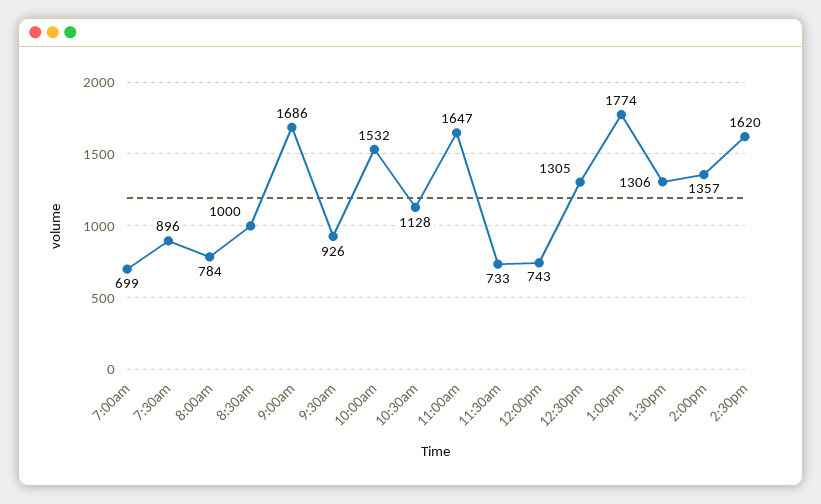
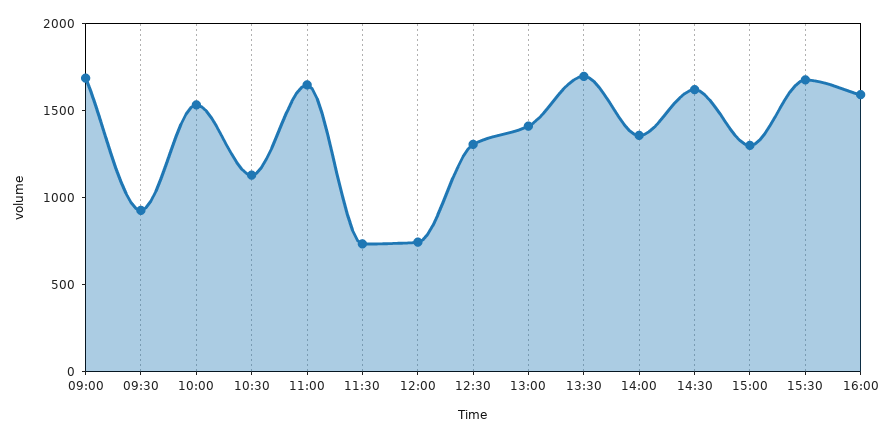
7:00am: 699 -> none
7:30am: 896 -> none
8:00am: 784 -> none
8:30am: 1000 -> none
1:00pm: 1774 -> 1400
1:30pm: 1306 -> 1700
15:00: none -> 1300
15:30: none -> 1700
16:00: none -> 1600

